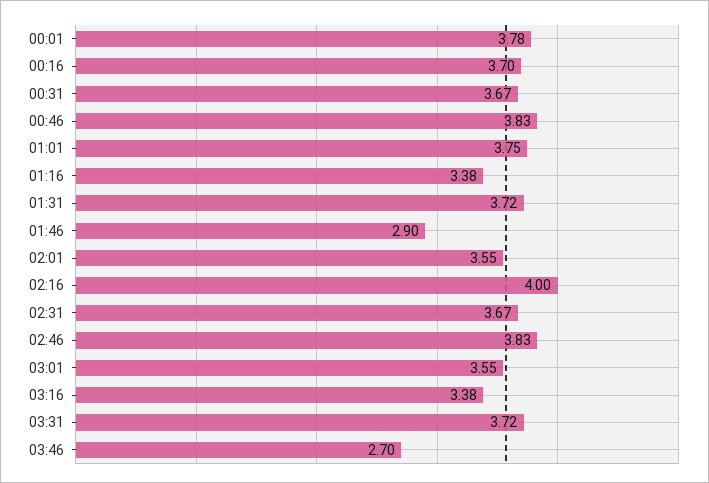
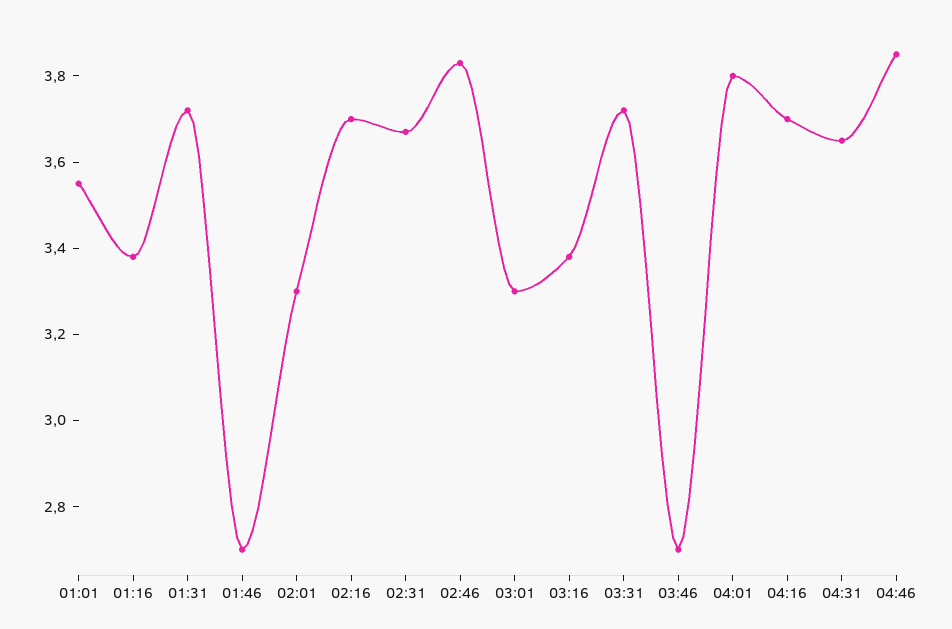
00:01: 3.78 -> none
00:16: 3.7 -> none
00:31: 3.67 -> none
00:46: 3.83 -> none
01:01: 3.75 -> 3.55
01:46: 2.9 -> 2.7
02:01: 3.55 -> 3.3
02:16: 4 -> 3.7
03:01: 3.55 -> 3.3
04:01: none -> 3.8
04:16: none -> 3.7
04:31: none -> 3.65
04:46: none -> 3.85

